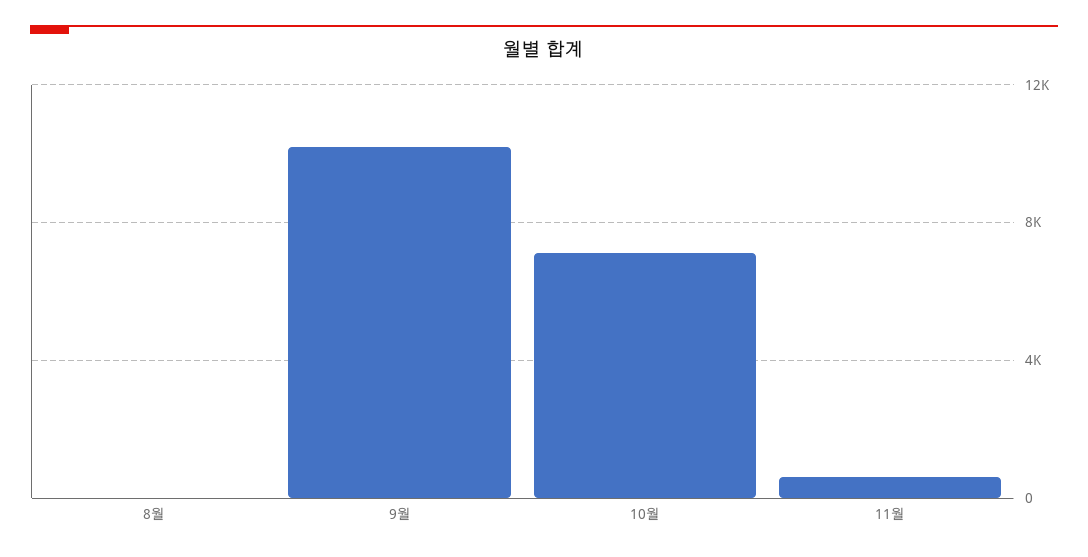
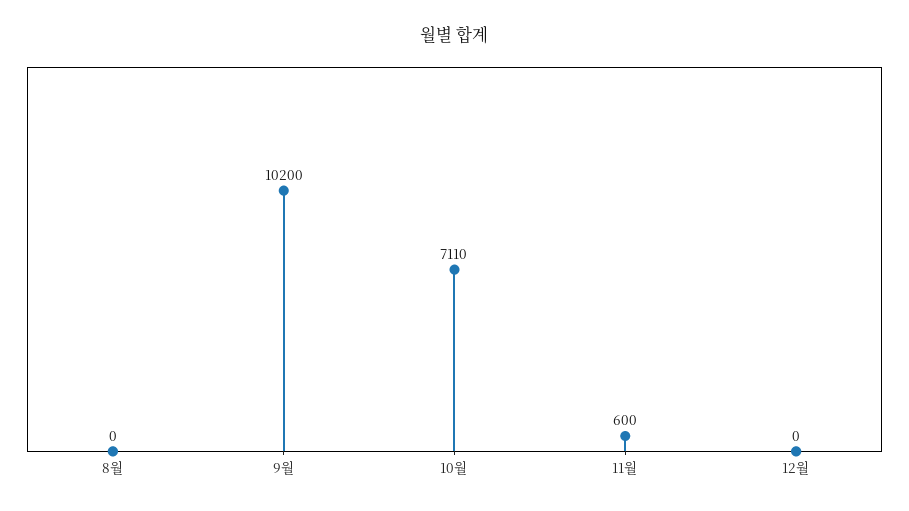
12월: none -> 0

